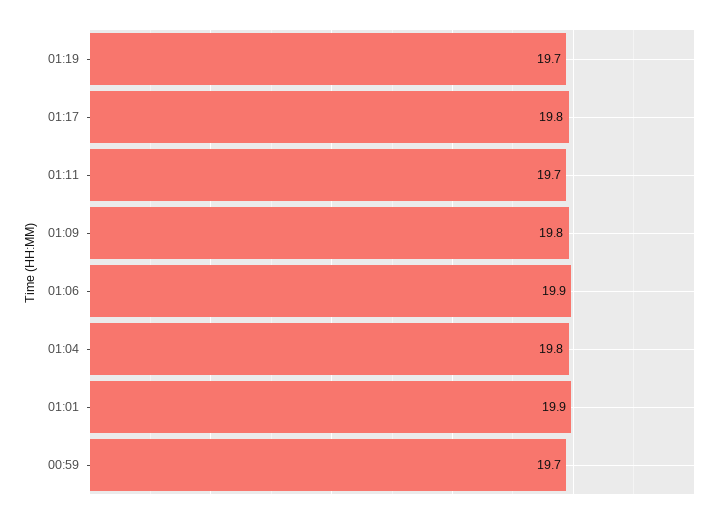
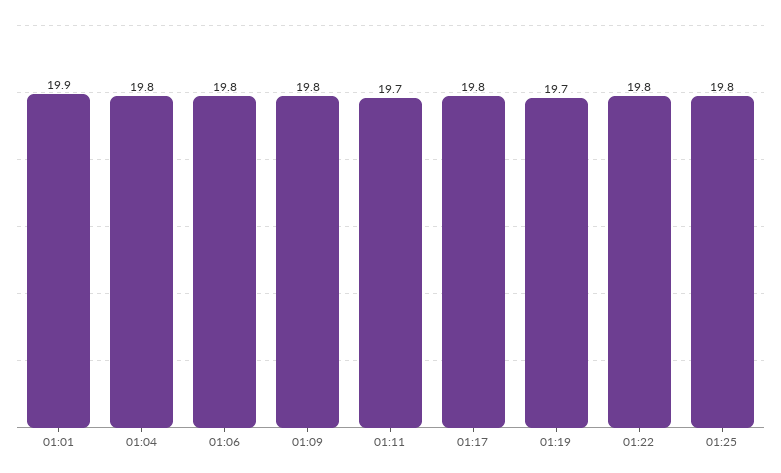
01:06: 19.9 -> 19.8
00:59: 19.7 -> none
01:22: none -> 19.8
01:25: none -> 19.8

